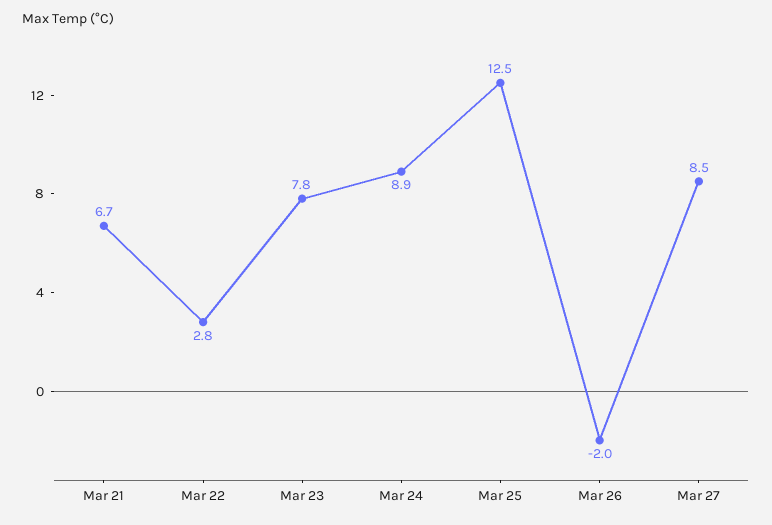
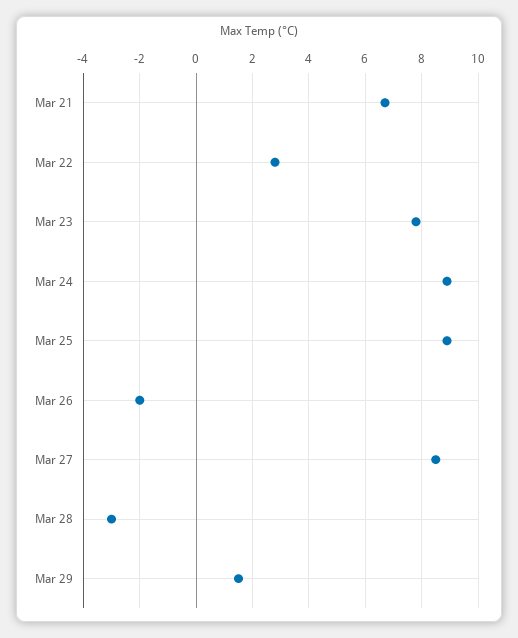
Mar 25: 12.5 -> 9
Mar 28: none -> -3
Mar 29: none -> 1.5

